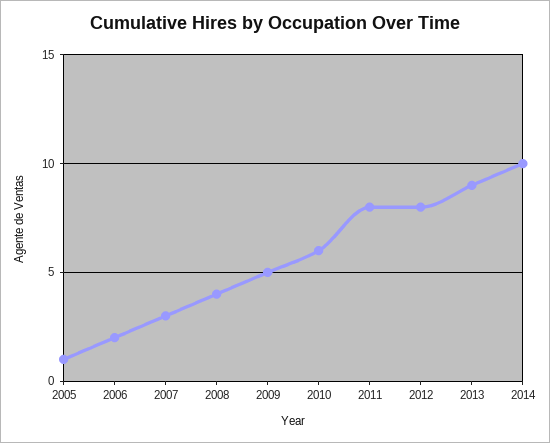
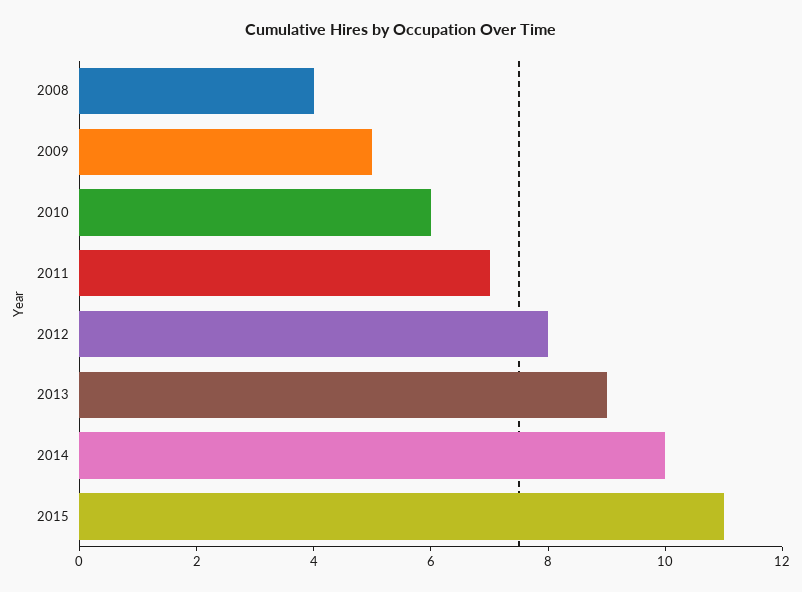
2005: 1 -> none
2006: 2 -> none
2007: 3 -> none
2011: 8 -> 7
2015: none -> 11

